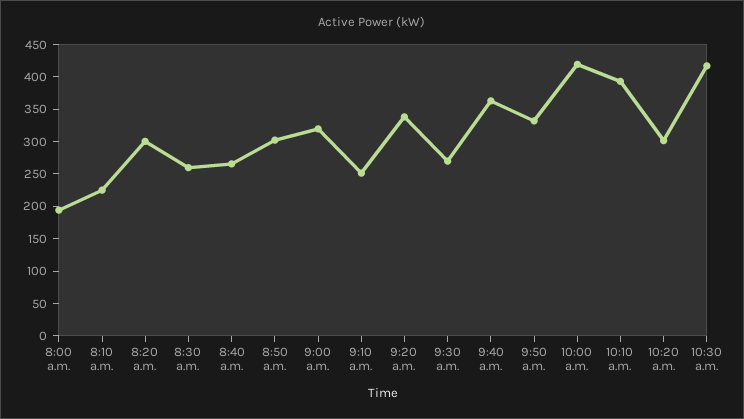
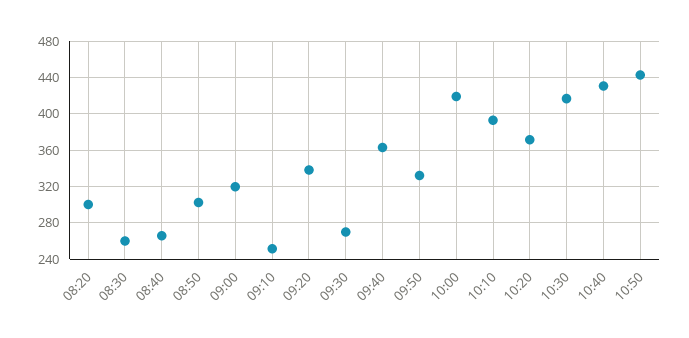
8:00 a.m.: 200 -> none
8:10 a.m.: 225 -> none
10:20 a.m.: 300 -> 370
10:40: none -> 430
10:50: none -> 440

